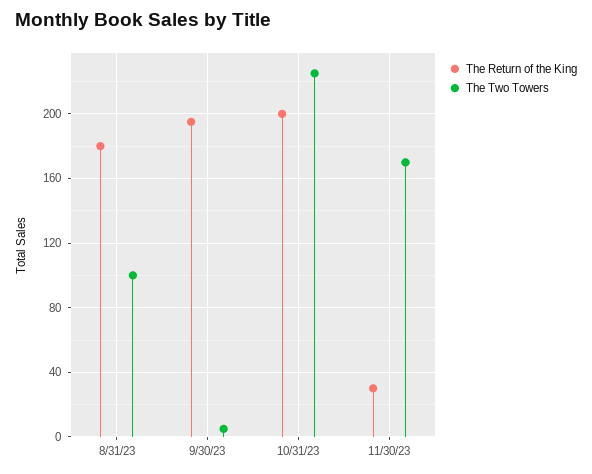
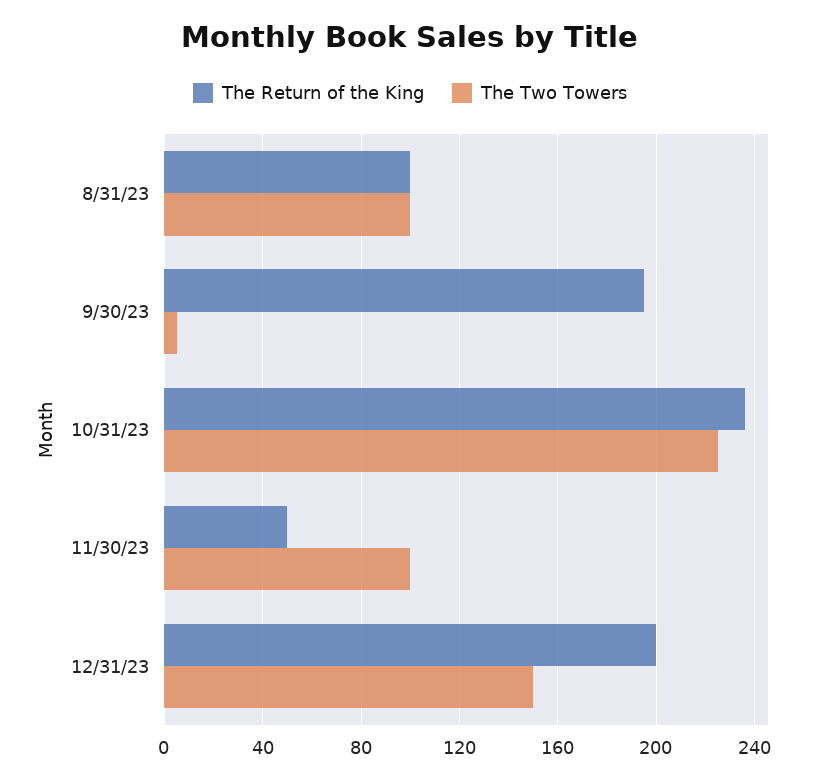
The Return of the King, 8/31/23: 180 -> 100
The Return of the King, 10/31/23: 200 -> 235
The Return of the King, 11/30/23: 30 -> 50
The Two Towers, 11/30/23: 170 -> 100
The Return of the King, 12/31/23: none -> 200
The Two Towers, 12/31/23: none -> 150

